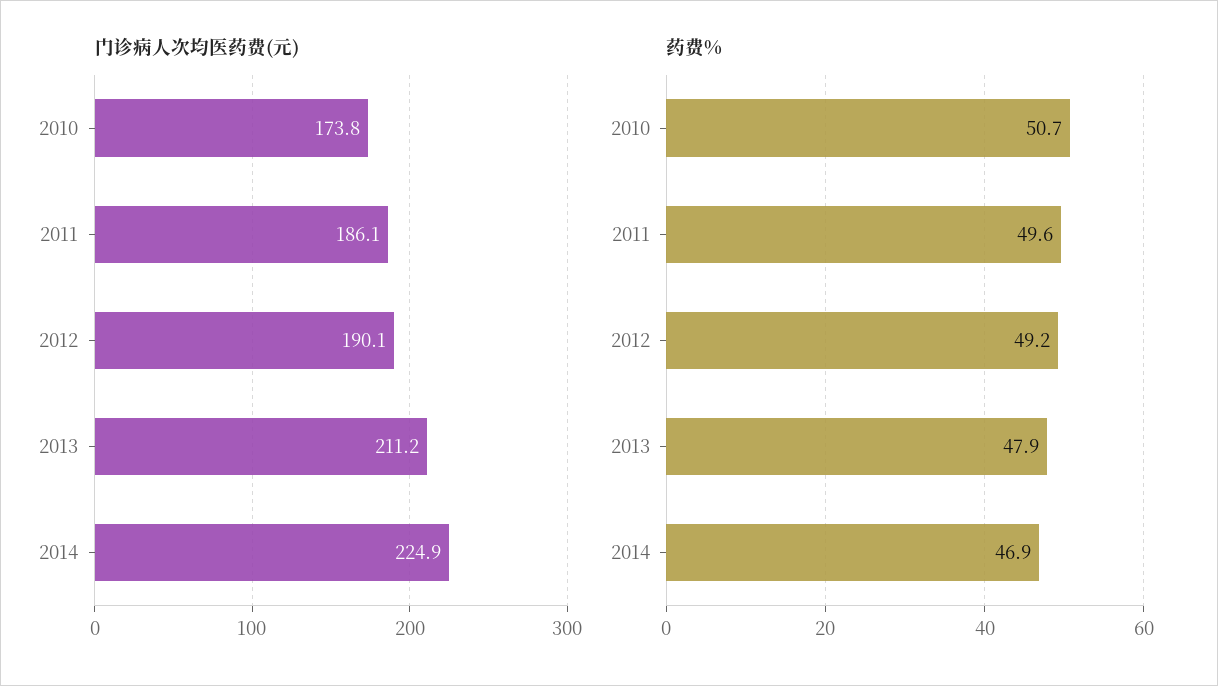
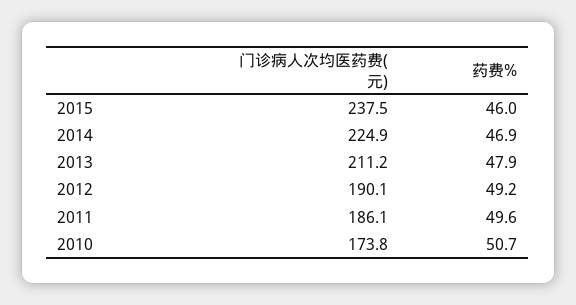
门诊病人次均医药费(元), 2015: none -> 237.5
药费%, 2015: none -> 46

